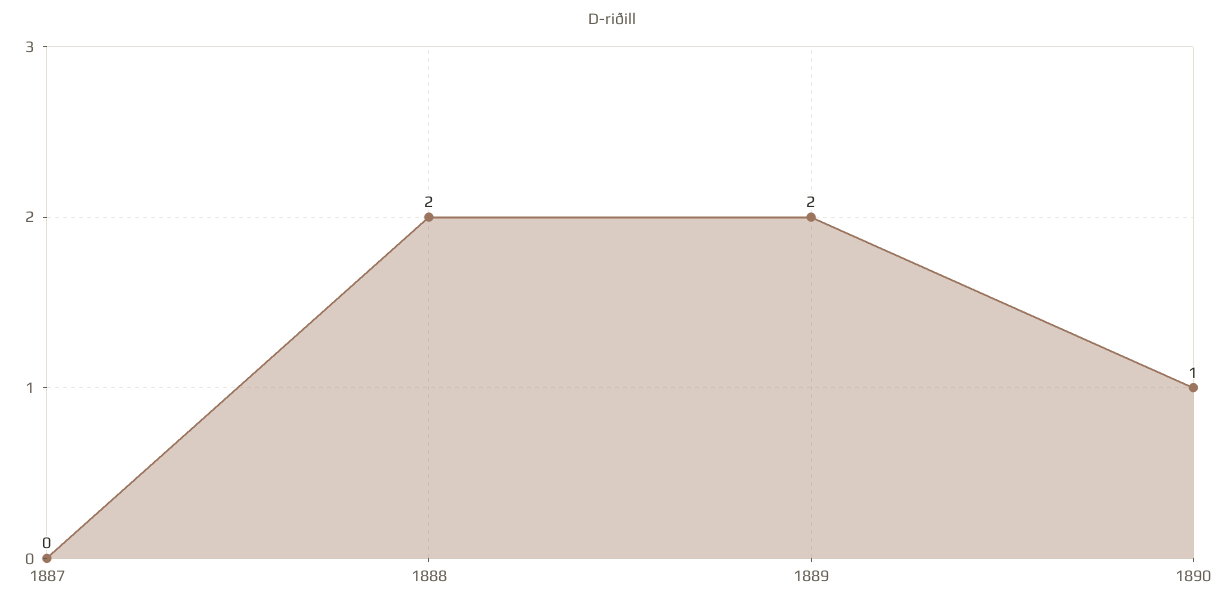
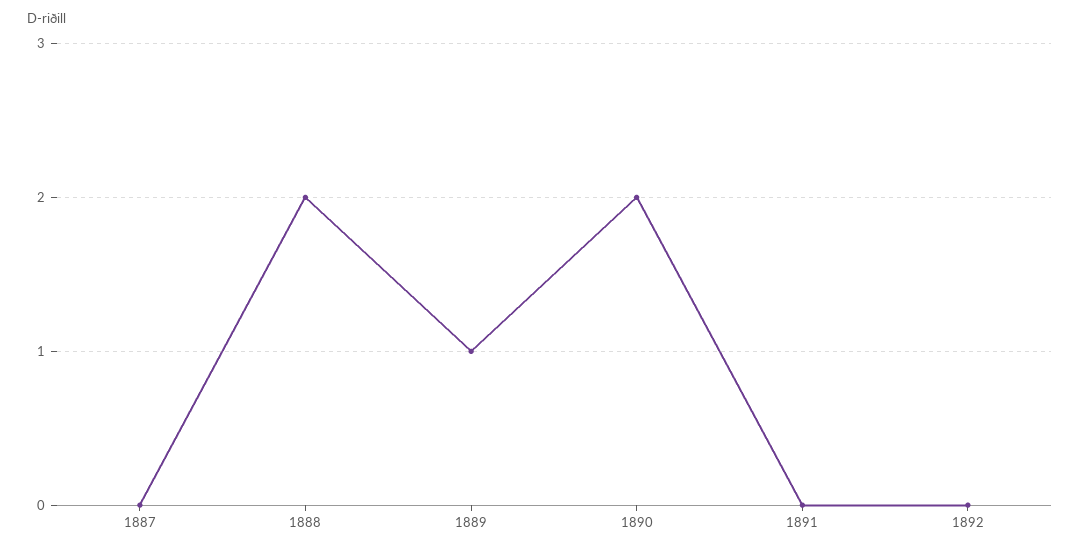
1889: 2 -> 1
1890: 1 -> 2
1891: none -> 0
1892: none -> 0

